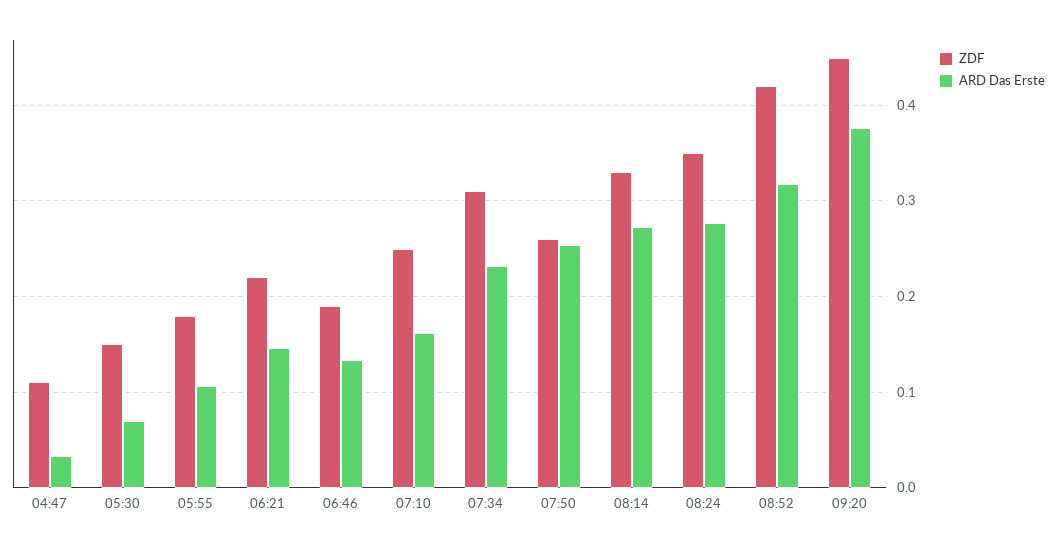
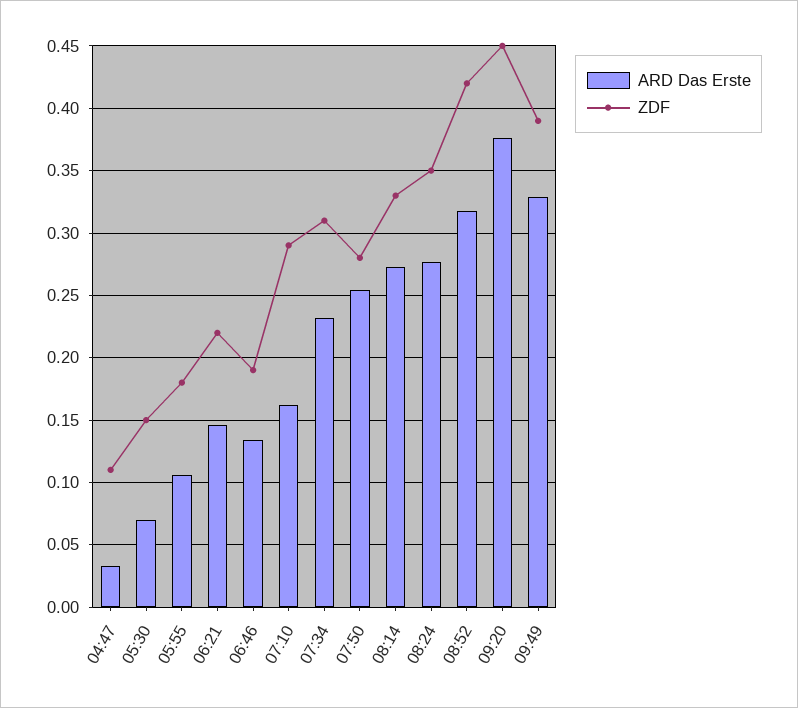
ZDF, 07:10: 0.25 -> 0.29
ZDF, 07:50: 0.26 -> 0.28
ARD Das Erste, 09:49: none -> 0.33
ZDF, 09:49: none -> 0.39

